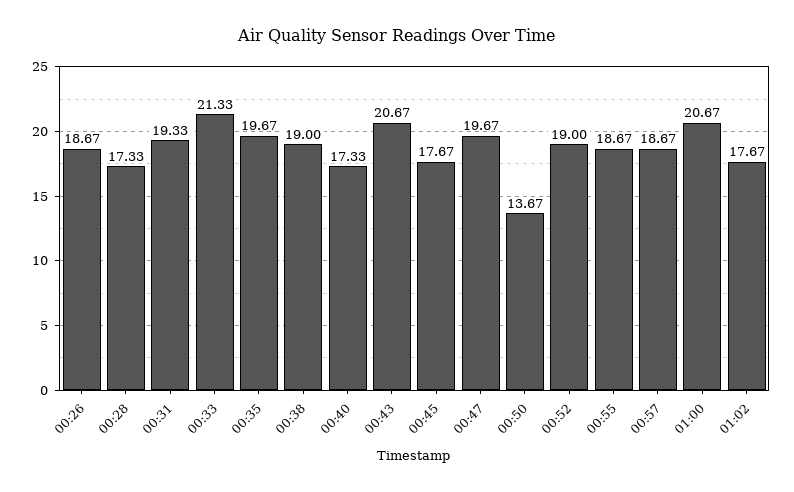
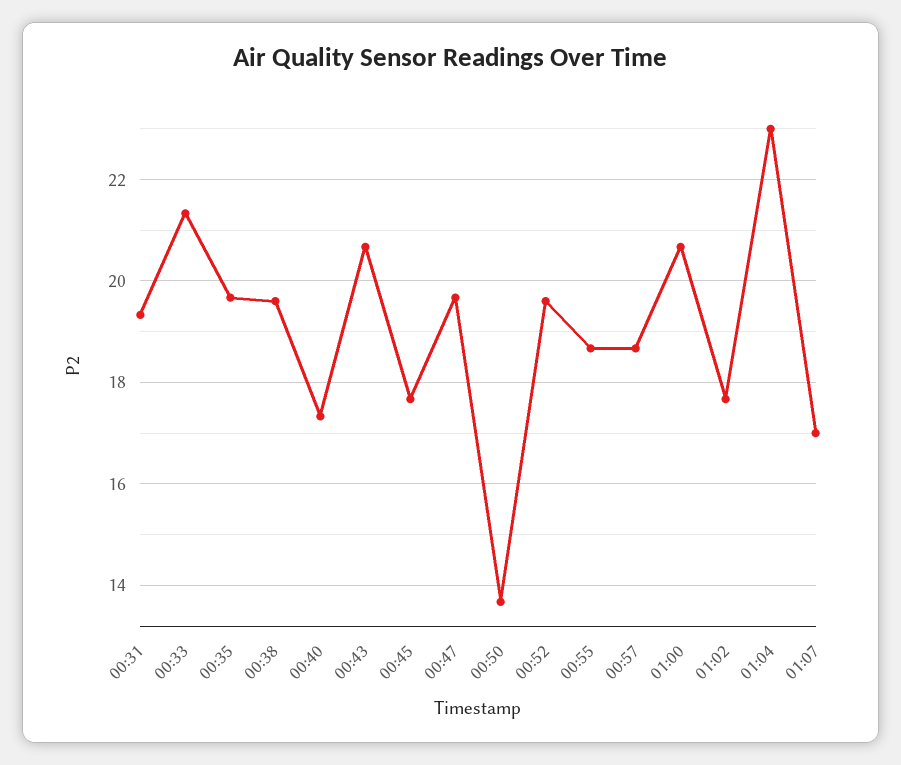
00:26: 18.67 -> none
00:28: 17.33 -> none
00:38: 19 -> 19.6
00:52: 19 -> 19.6
01:04: none -> 23
01:07: none -> 17

